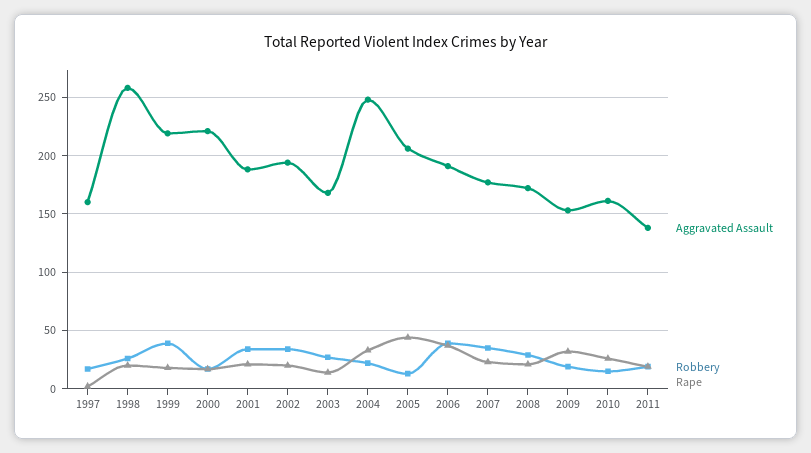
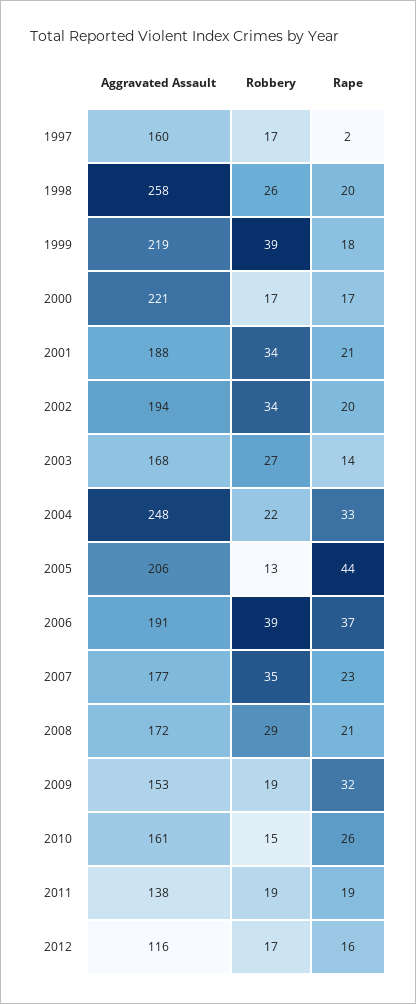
Aggravated Assault, 2012: none -> 116
Robbery, 2012: none -> 17
Rape, 2012: none -> 16

